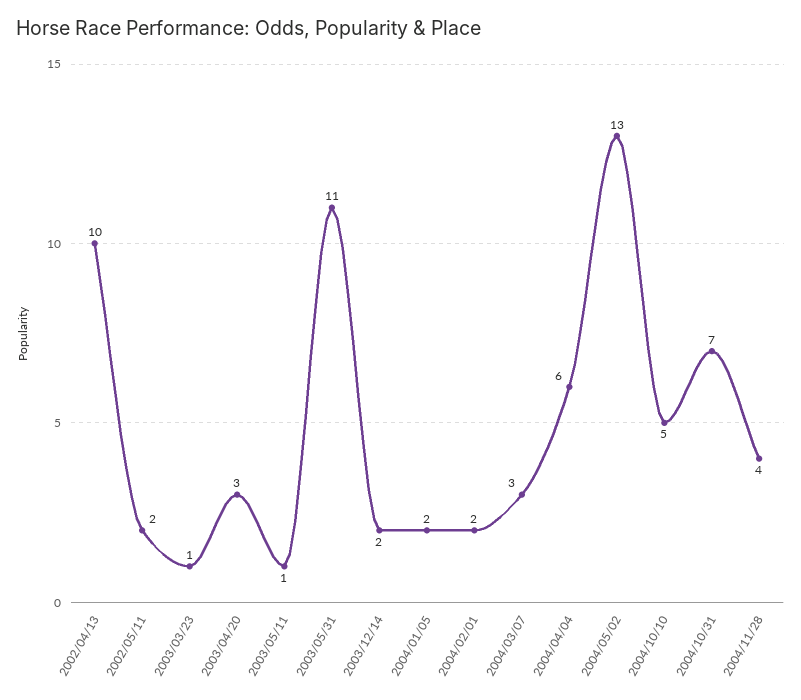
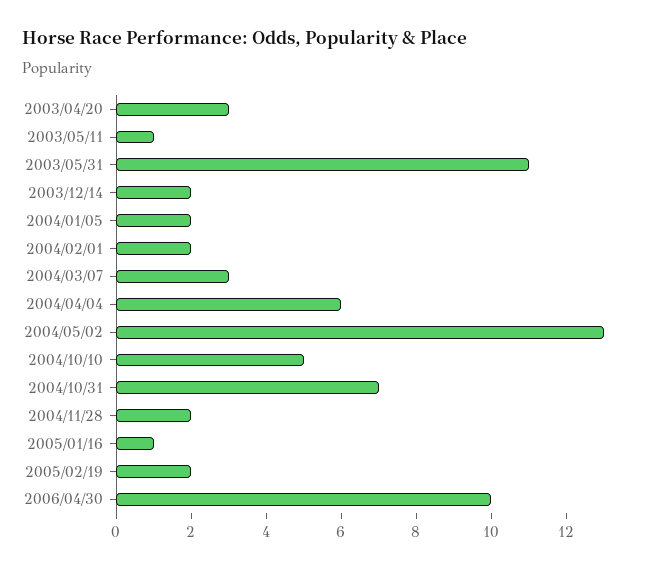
2002/04/13: 10 -> none
2002/05/11: 2 -> none
2003/03/23: 1 -> none
2004/11/28: 4 -> 2
2005/01/16: none -> 1
2005/02/19: none -> 2
2006/04/30: none -> 10

